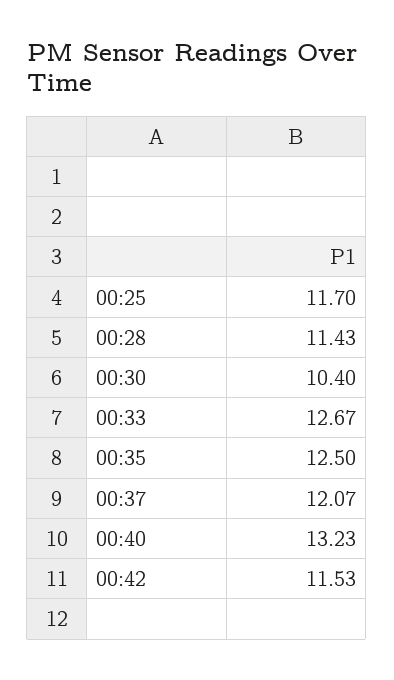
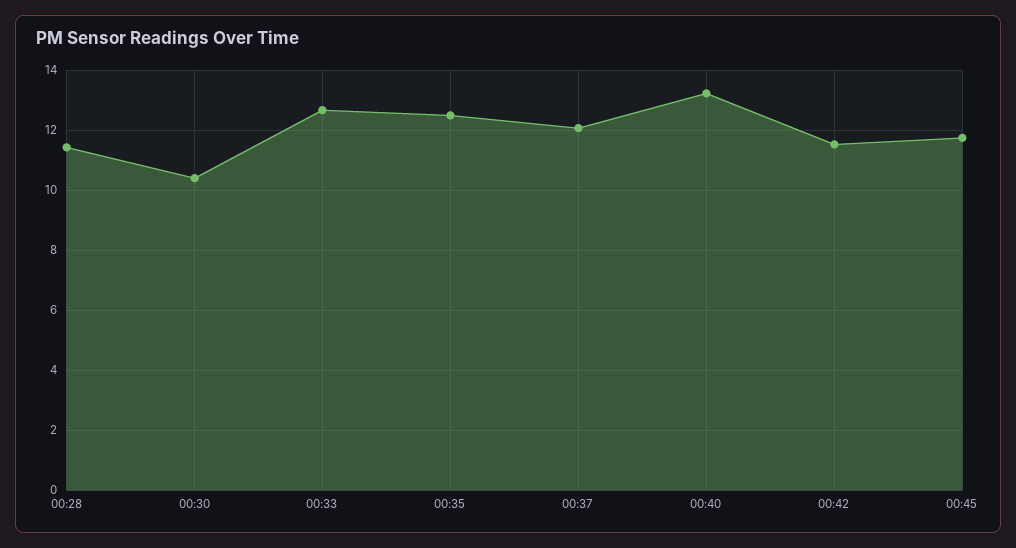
00:25: 11.7 -> none
00:45: none -> 11.75

